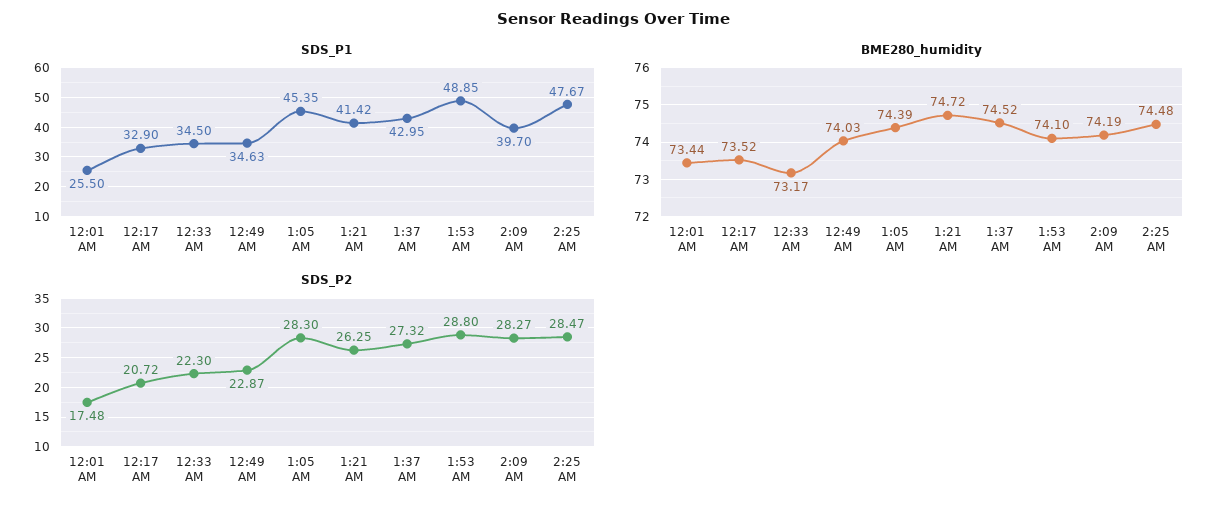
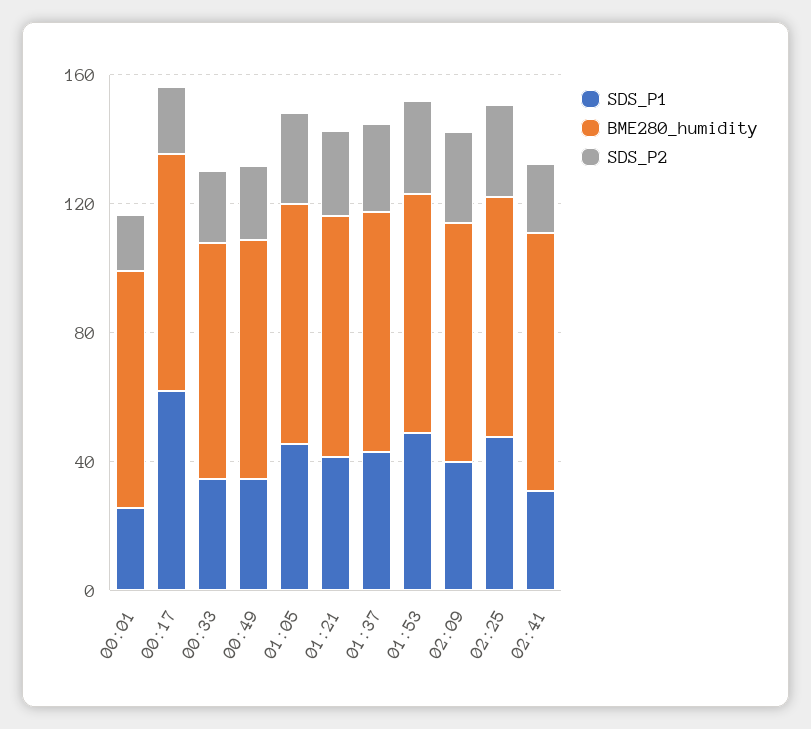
SDS_P1, 12:17 AM: 32.9 -> 60
SDS_P1, 02:41: none -> 30
BME280_humidity, 02:41: none -> 80
SDS_P2, 02:41: none -> 20

